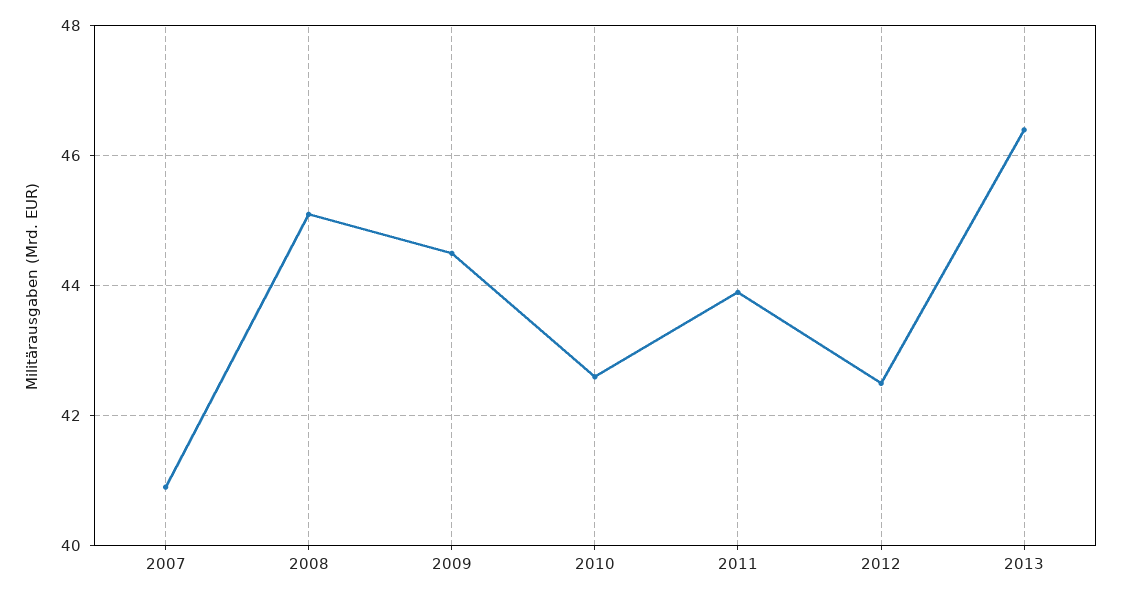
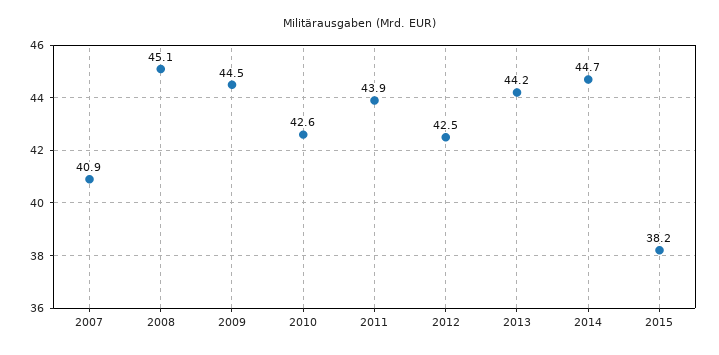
2013: 46.5 -> 44.2
2014: none -> 44.7
2015: none -> 38.2

